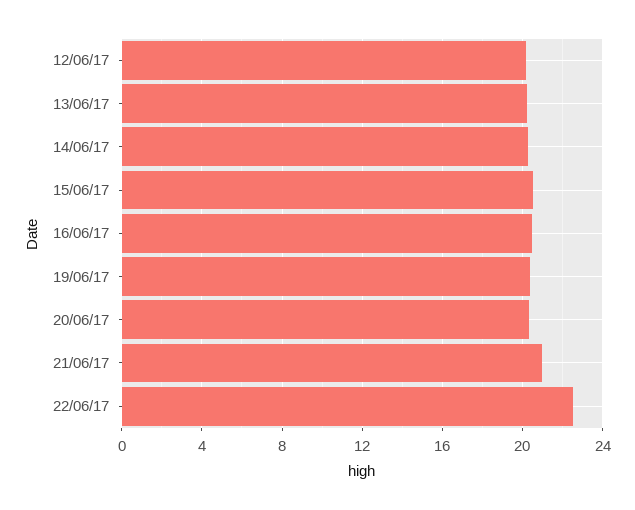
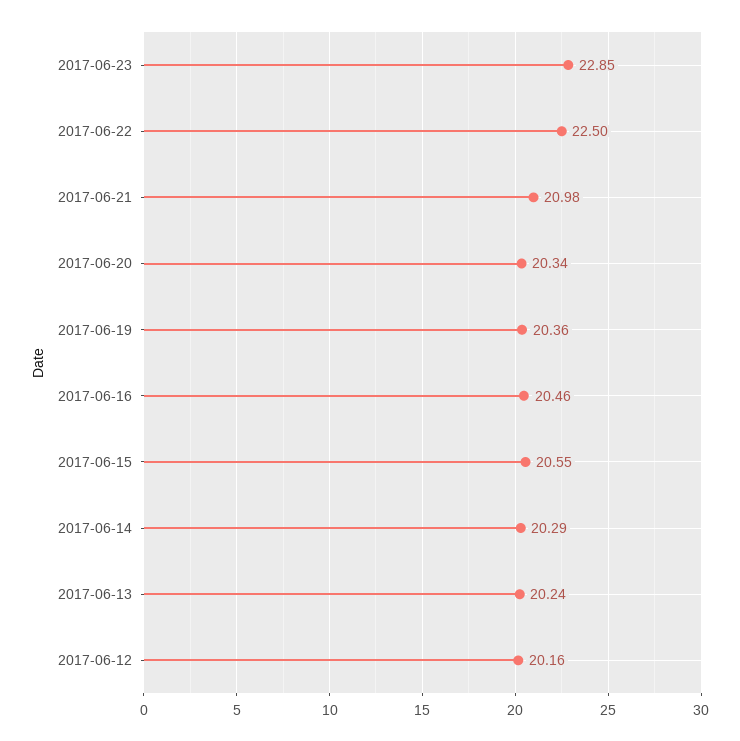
2017-06-23: none -> 22.85

